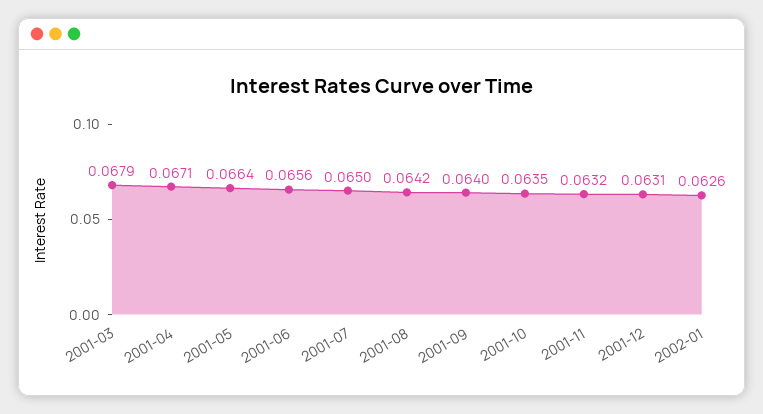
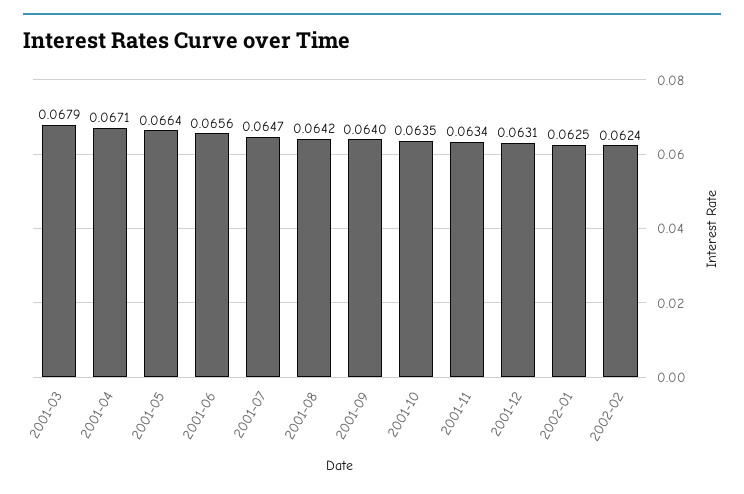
2001-07: 0.065 -> 0.0647
2001-11: 0.0632 -> 0.0634
2002-01: 0.0626 -> 0.0625
2002-02: none -> 0.0624

